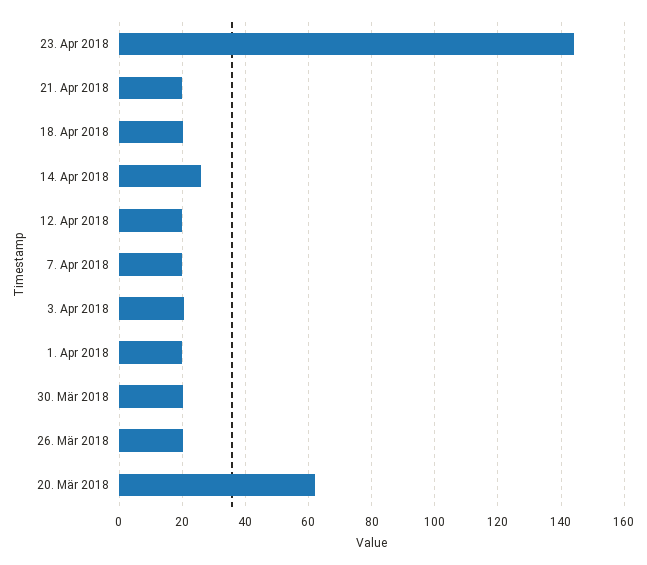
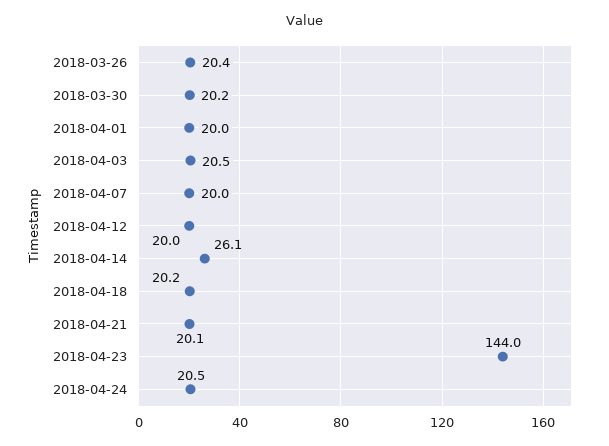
20. Mär 2018: 62 -> none
2018-04-24: none -> 20.5

